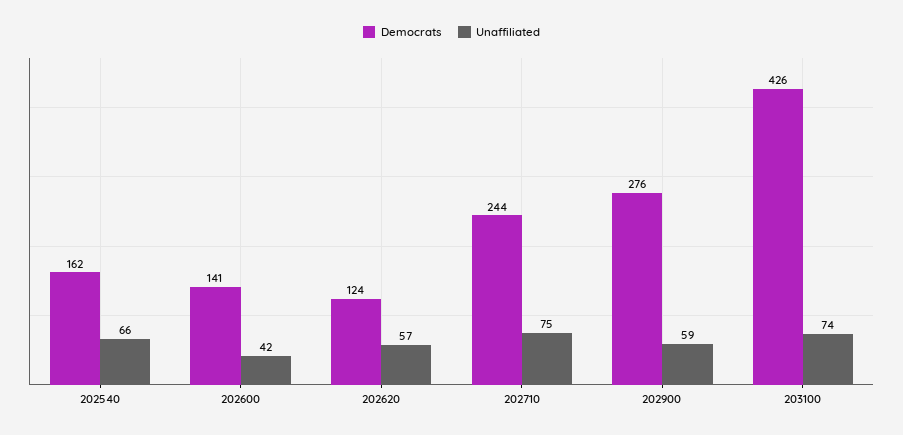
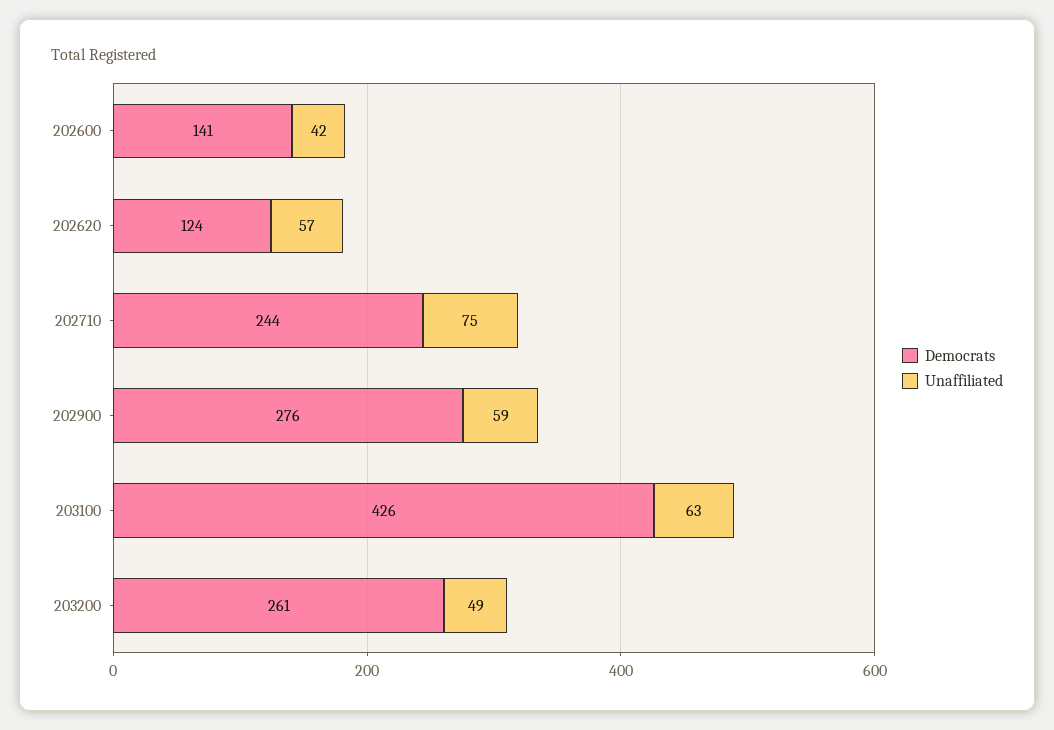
Democrats, 202540: 162 -> none
Unaffiliated, 202540: 66 -> none
Unaffiliated, 203100: 74 -> 63
Democrats, 203200: none -> 261
Unaffiliated, 203200: none -> 49

